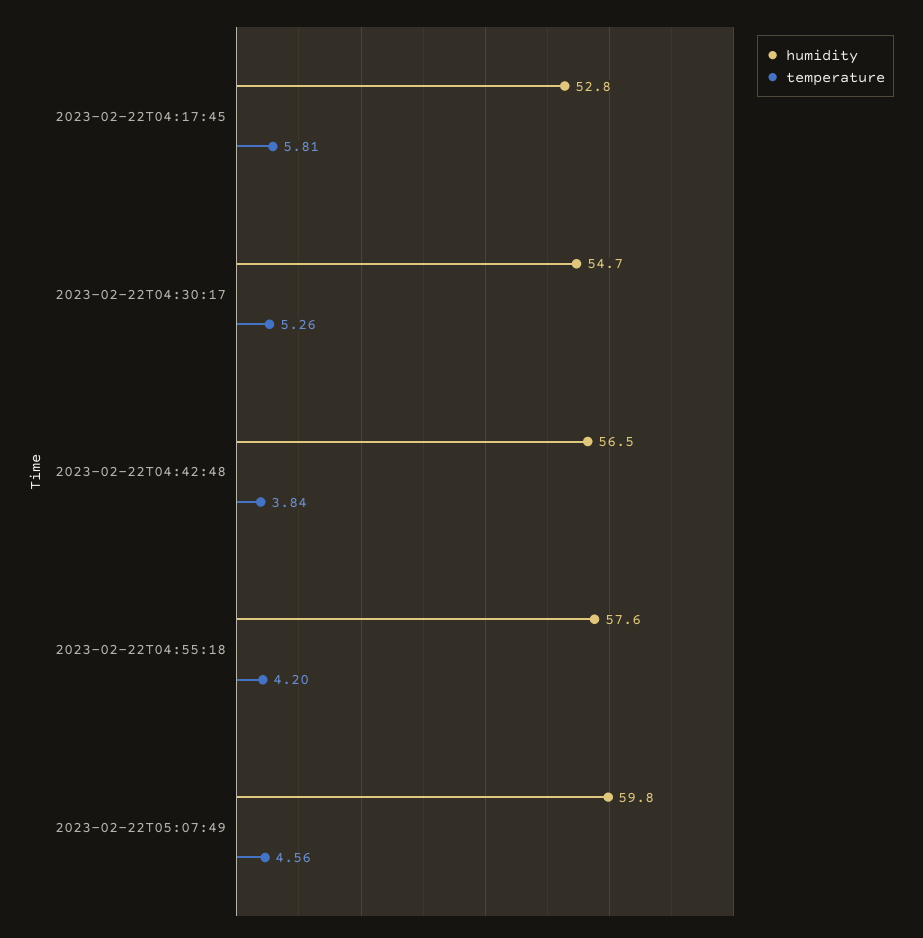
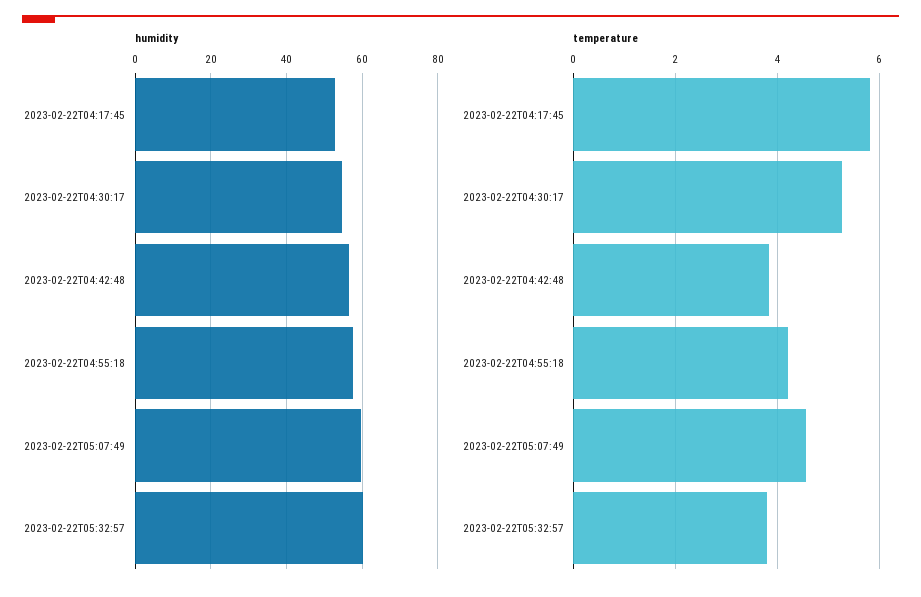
humidity, 2023-02-22T05:32:57: none -> 60
temperature, 2023-02-22T05:32:57: none -> 3.8

